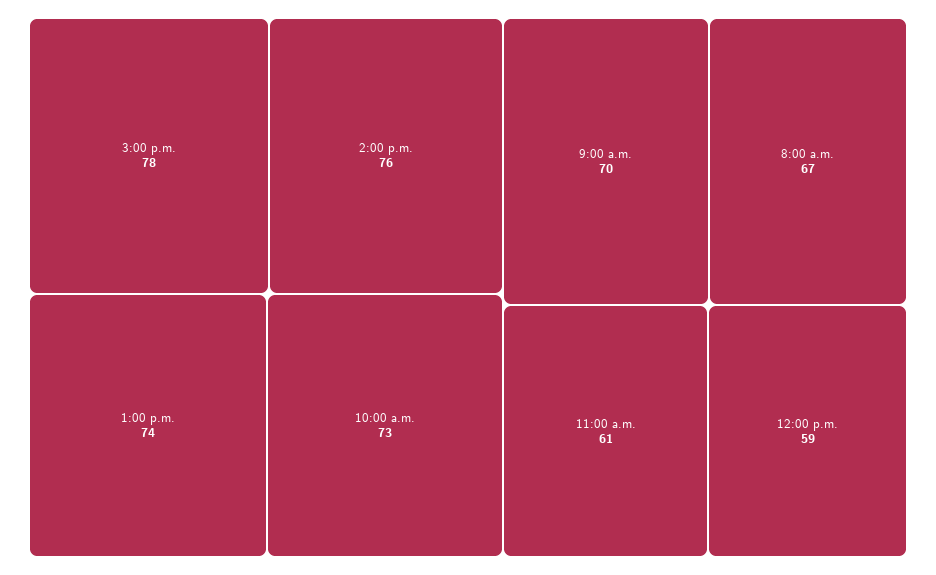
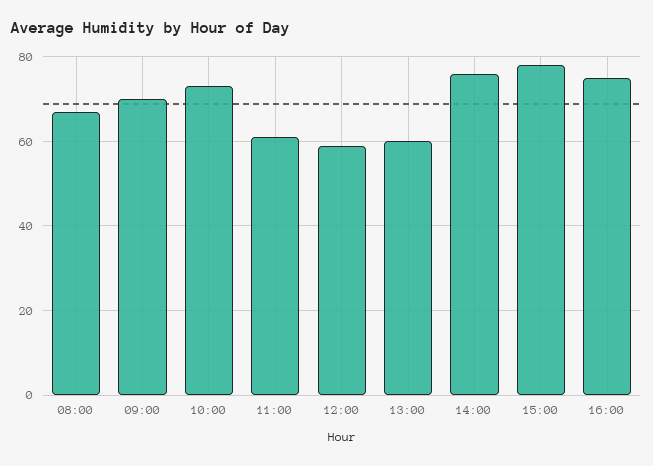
1:00 p.m.: 74 -> 60
16:00: none -> 75

